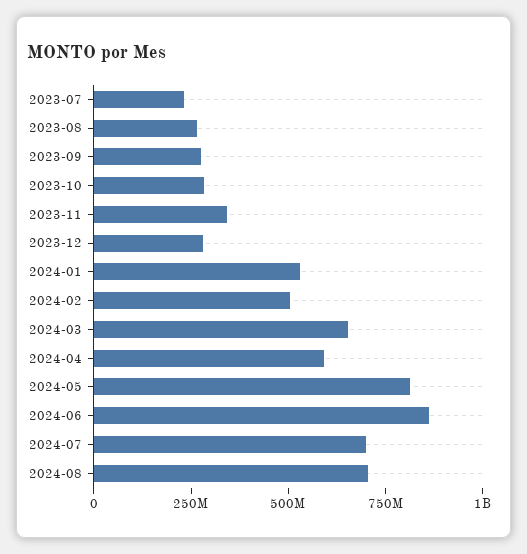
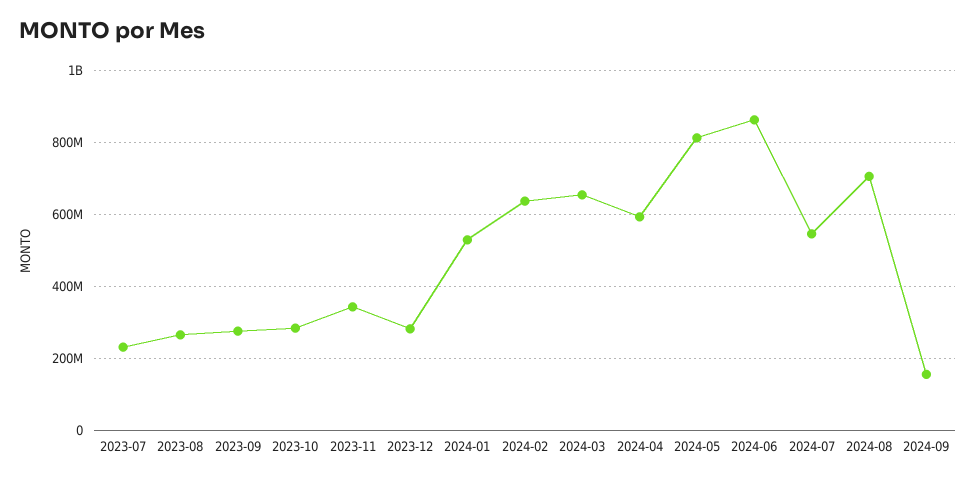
2024-02: 500000000 -> 640000000
2024-07: 700000000 -> 540000000
2024-09: none -> 160000000

